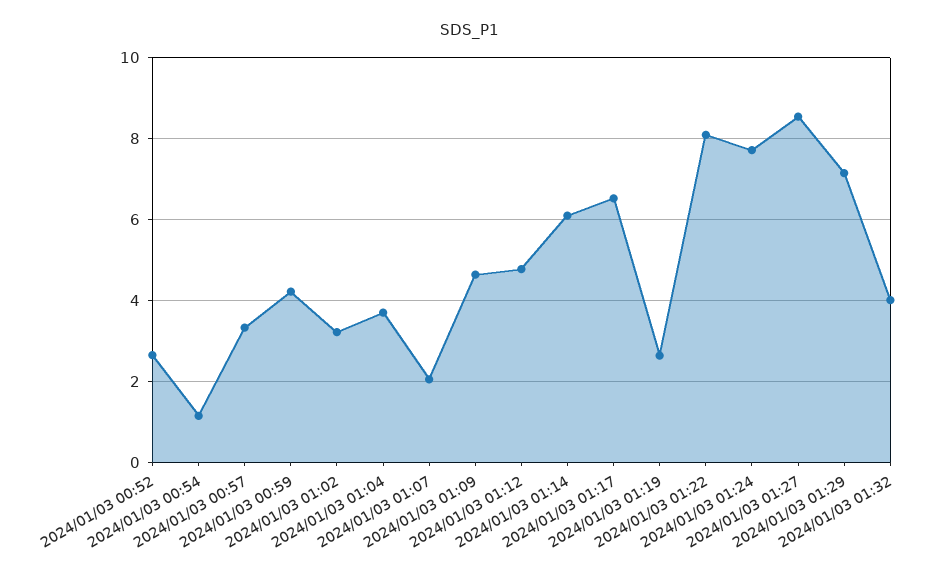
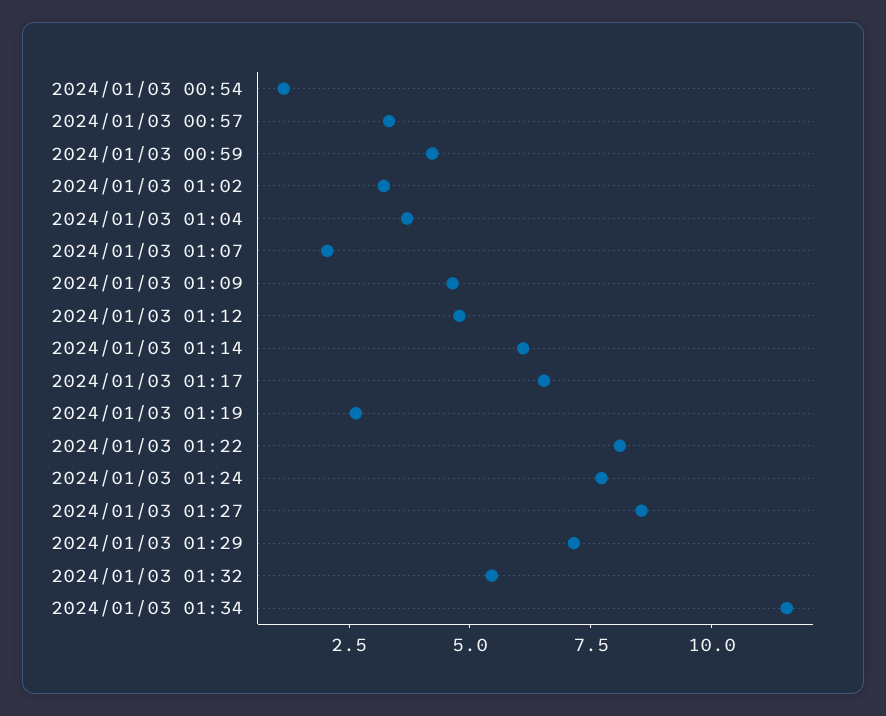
2024/01/03 00:52: 2.6 -> none
2024/01/03 01:32: 4 -> 5.5
2024/01/03 01:34: none -> 11.5

